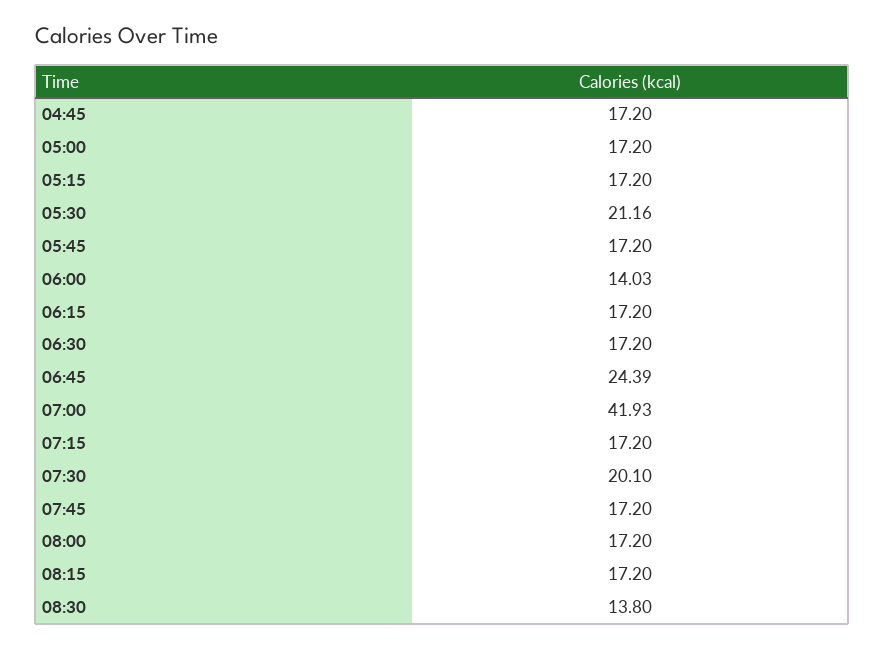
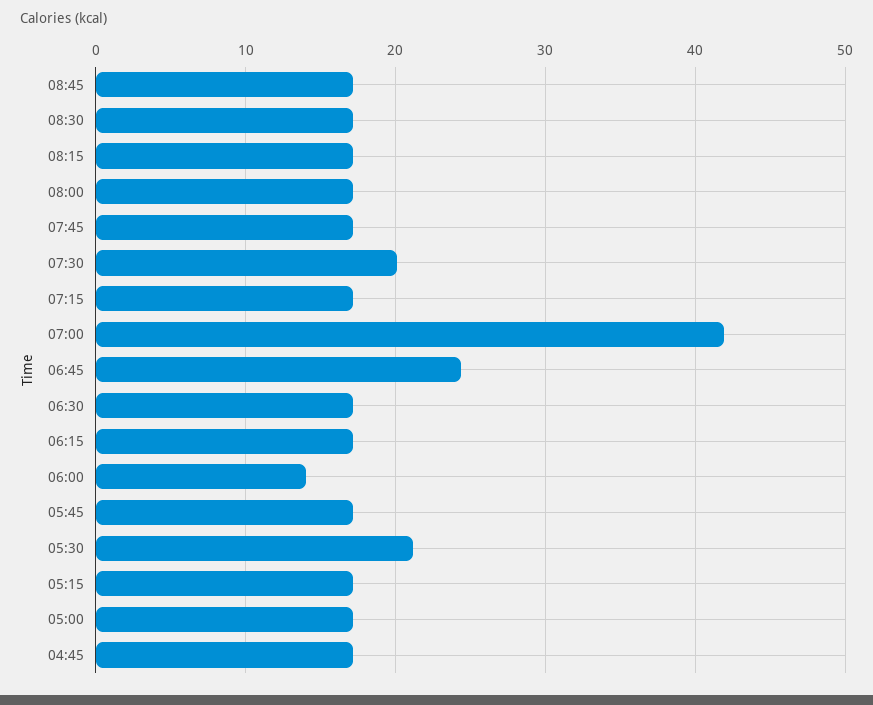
08:30: 13.8 -> 17
08:45: none -> 17

